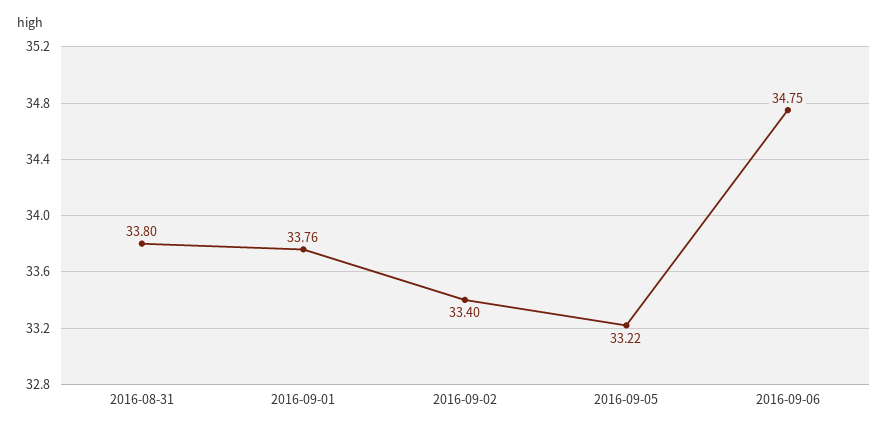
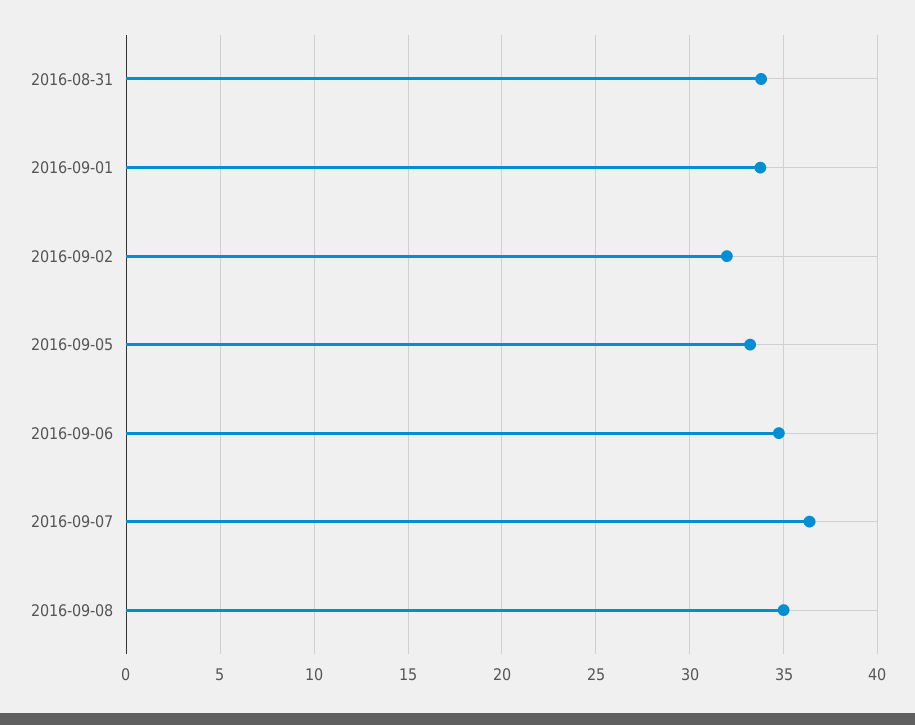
2016-09-02: 33.4 -> 32
2016-09-07: none -> 36.5
2016-09-08: none -> 35

